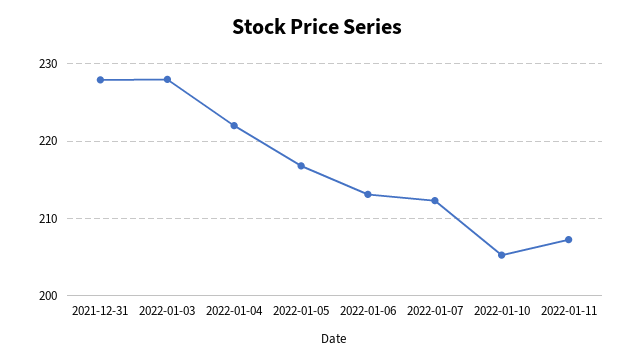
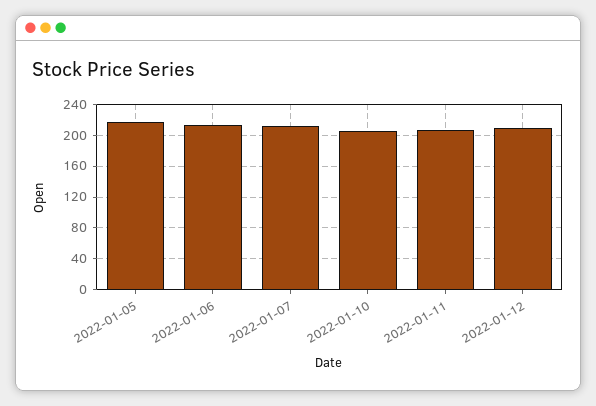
2021-12-31: 228 -> none
2022-01-03: 228 -> none
2022-01-04: 222 -> none
2022-01-12: none -> 210

